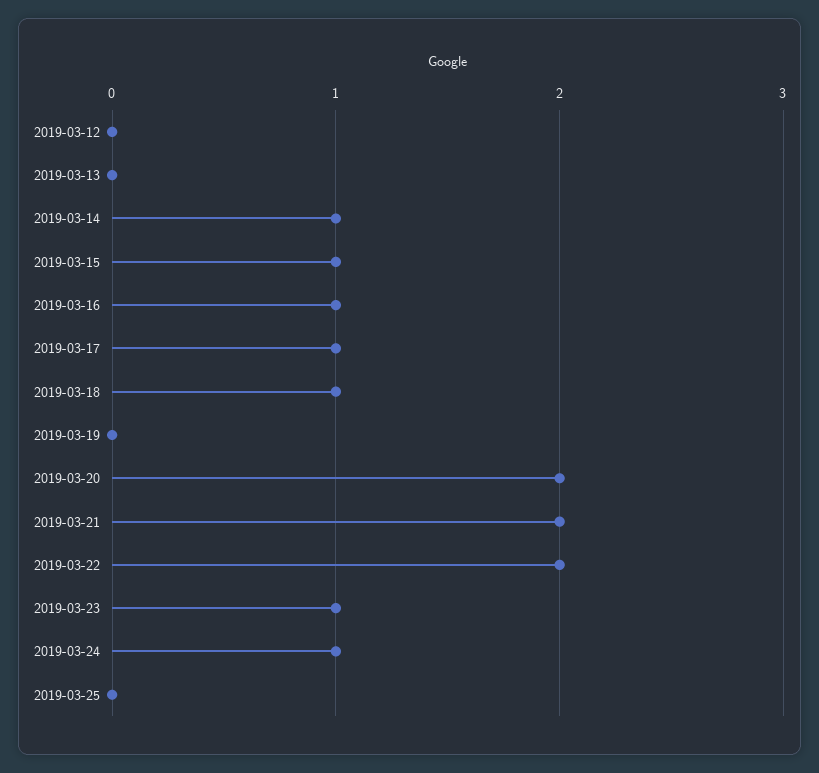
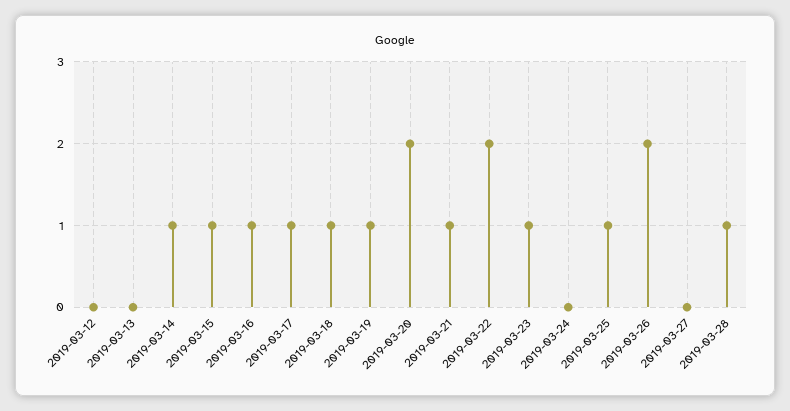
2019-03-19: 0 -> 1
2019-03-21: 2 -> 1
2019-03-24: 1 -> 0
2019-03-25: 0 -> 1
2019-03-26: none -> 2
2019-03-27: none -> 0
2019-03-28: none -> 1

